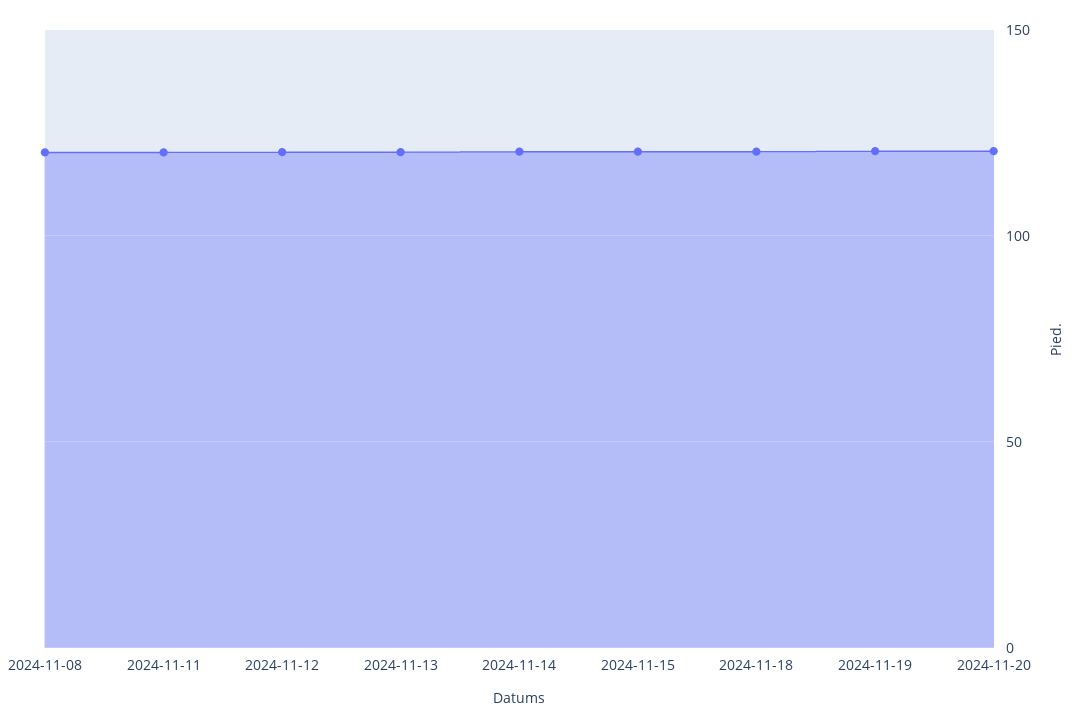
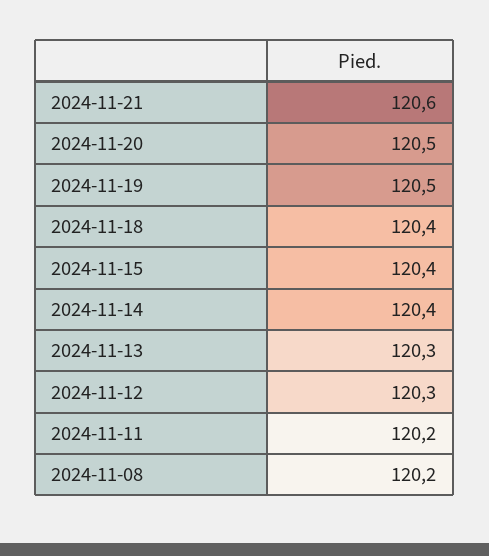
2024-11-21: none -> 120.6

